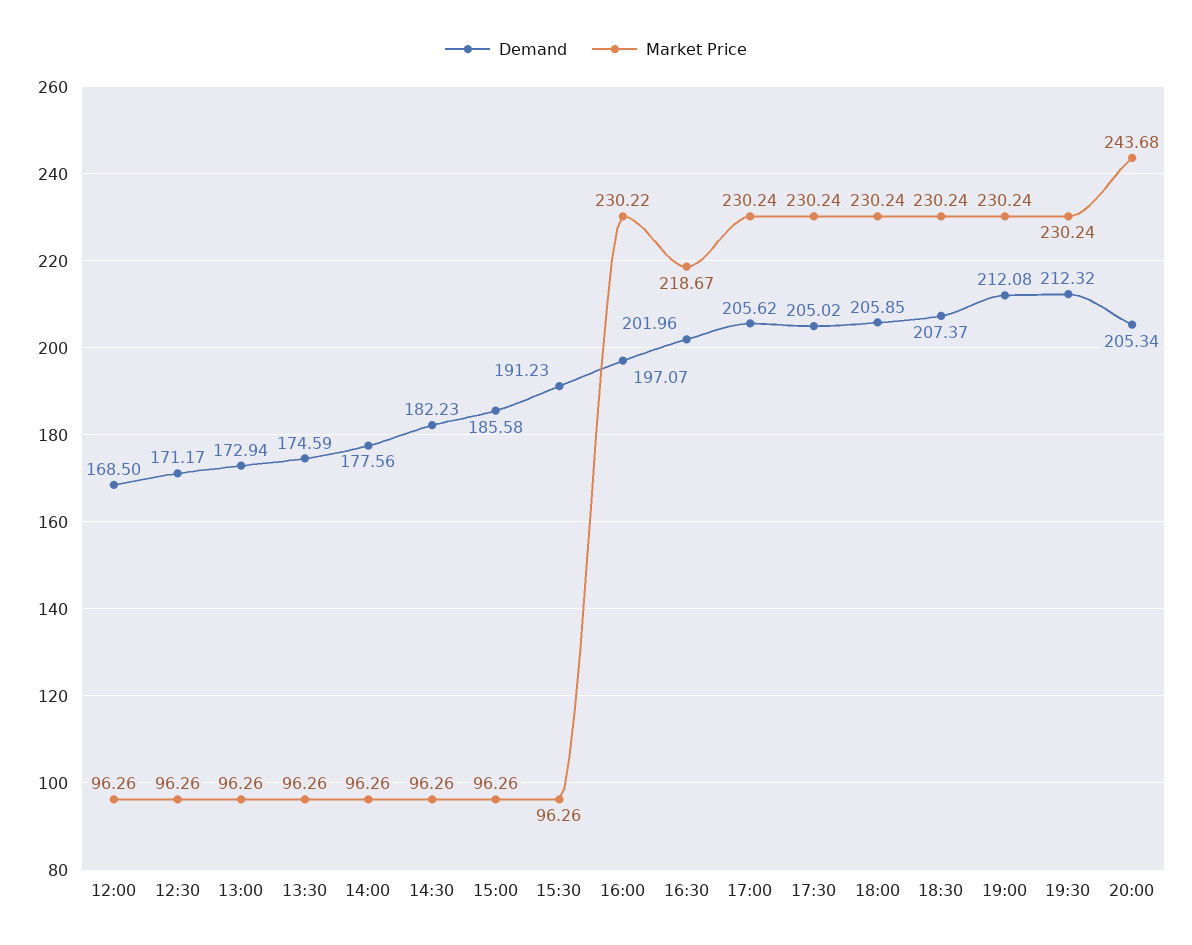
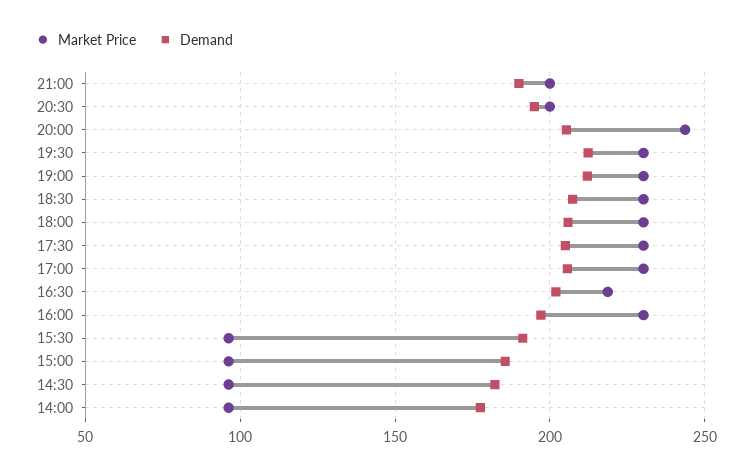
Demand, 12:00: 168.5 -> none
Market Price, 12:00: 96.26 -> none
Demand, 12:30: 171.17 -> none
Market Price, 12:30: 96.26 -> none
Demand, 13:00: 172.94 -> none
Market Price, 13:00: 96.26 -> none
Demand, 13:30: 174.59 -> none
Market Price, 13:30: 96.26 -> none
Market Price, 21:00: none -> 200
Demand, 21:00: none -> 190
Market Price, 20:30: none -> 200
Demand, 20:30: none -> 195

